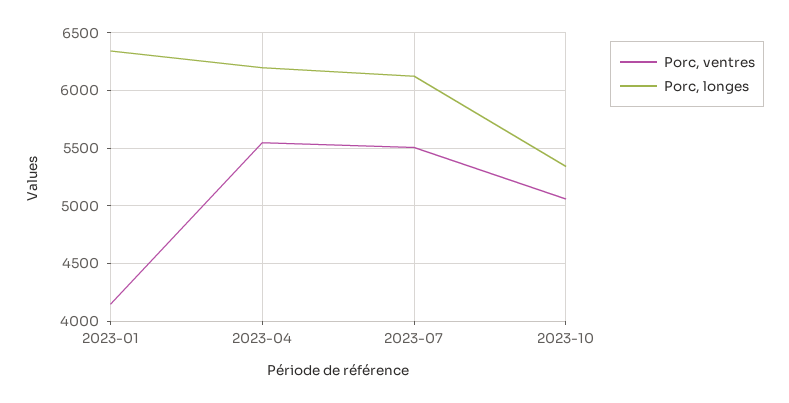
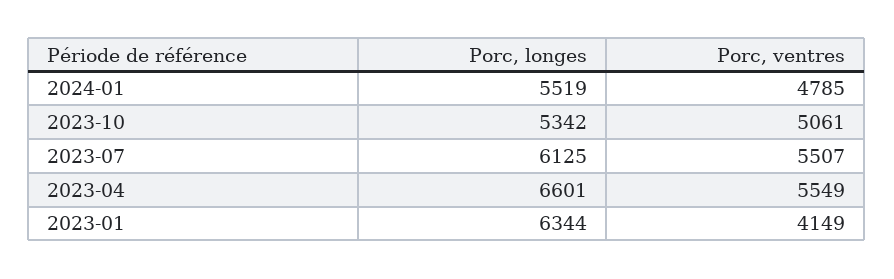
Porc, longes, 2023-04: 6200 -> 6601
Porc, longes, 2024-01: none -> 5519
Porc, ventres, 2024-01: none -> 4785

